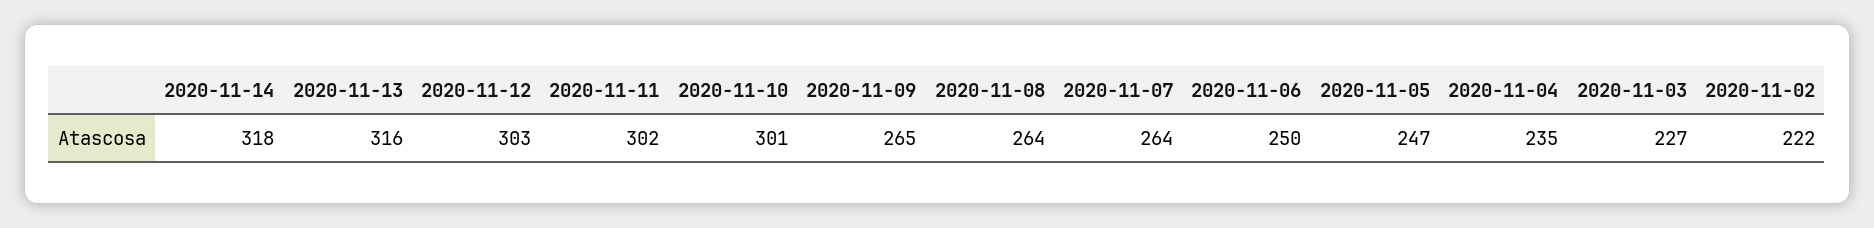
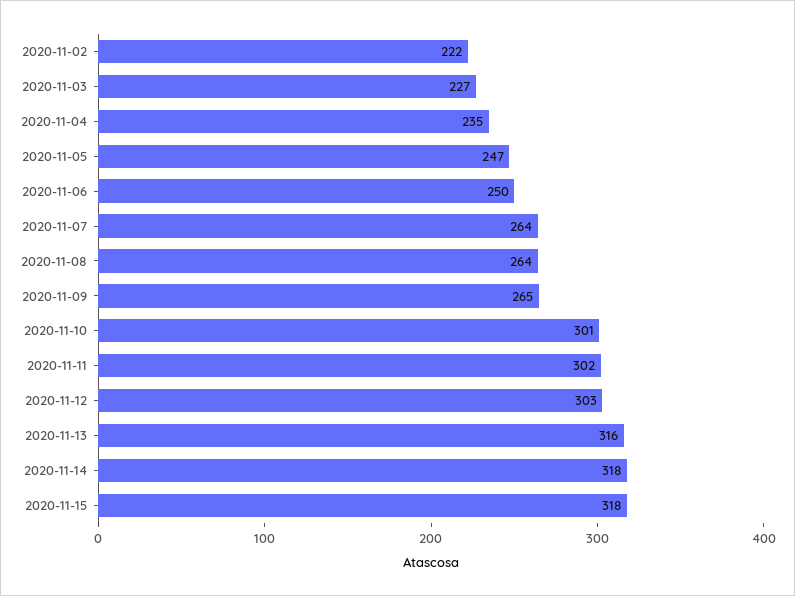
2020-11-15: none -> 318

